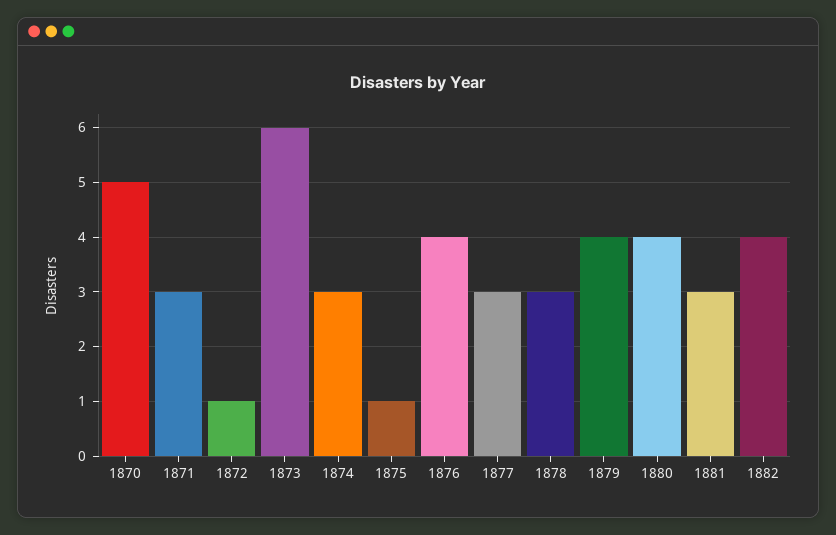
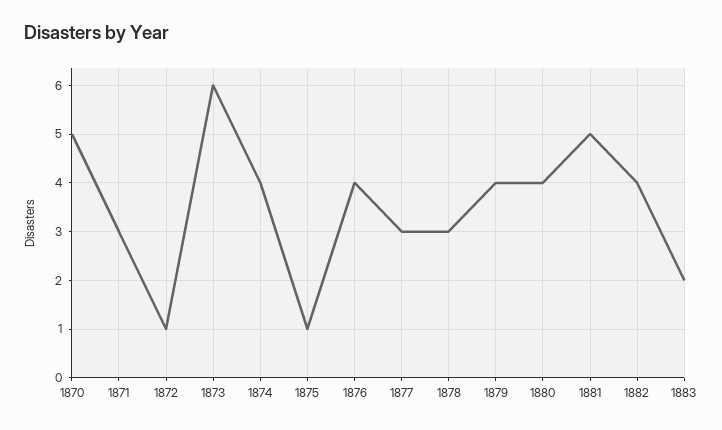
1874: 3 -> 4
1881: 3 -> 5
1883: none -> 2

